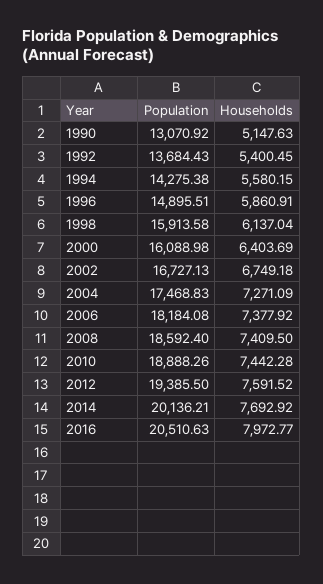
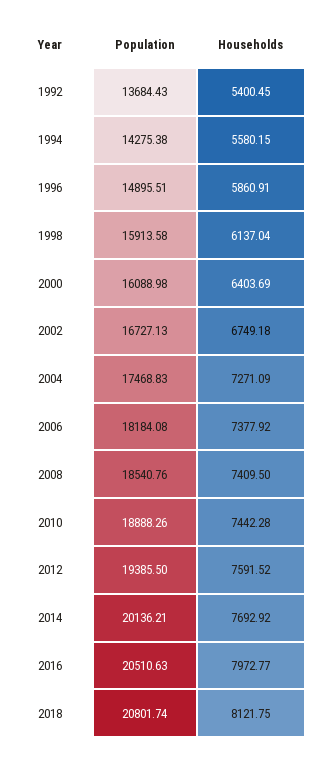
Population, 1990: 13070.92 -> none
Households, 1990: 5147.63 -> none
Population, 2008: 18592.4 -> 18540.76
Population, 2018: none -> 20801.74
Households, 2018: none -> 8121.75

